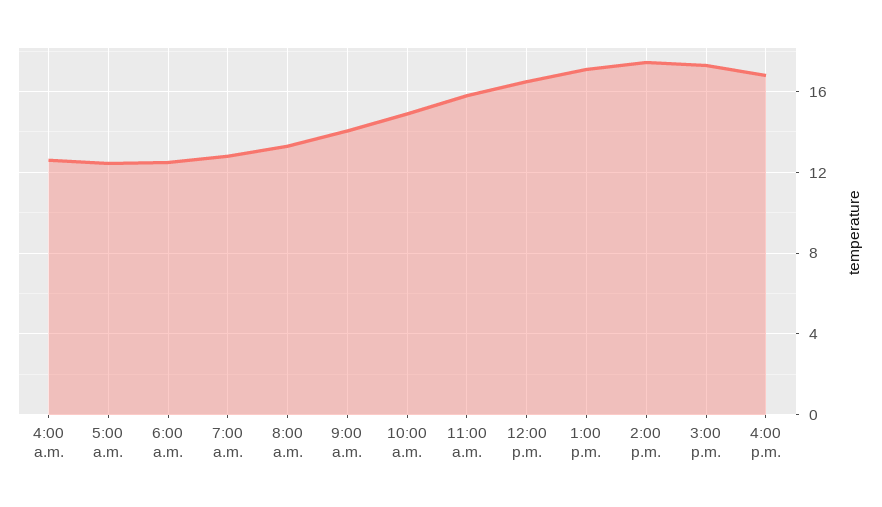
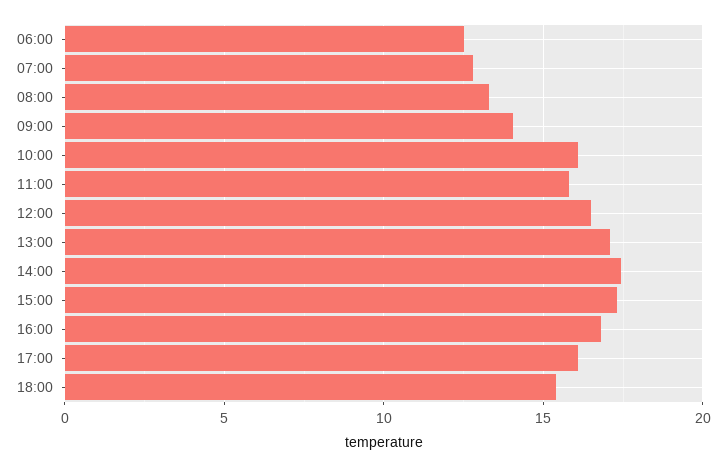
4:00 a.m.: 12.5 -> none
5:00 a.m.: 12.5 -> none
10:00 a.m.: 15 -> 16
17:00: none -> 16
18:00: none -> 15.5

